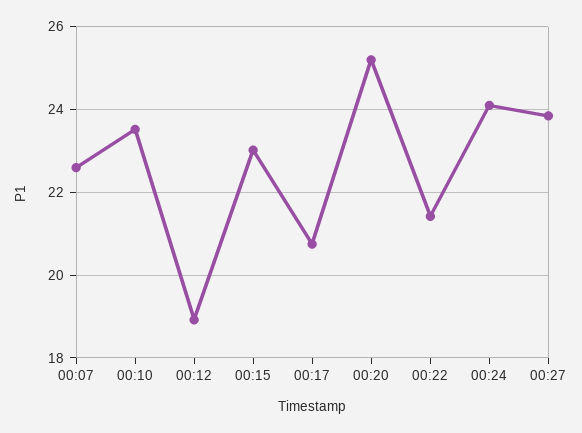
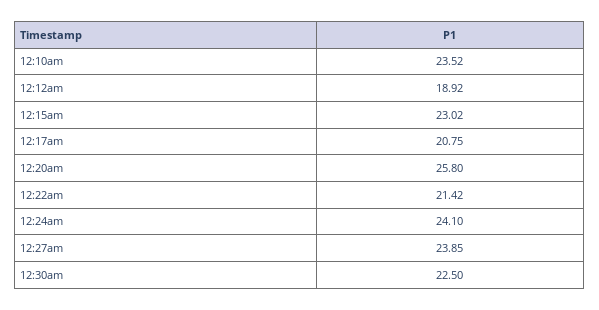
00:07: 22.6 -> none
00:20: 25.2 -> 25.8
12:30am: none -> 22.5

